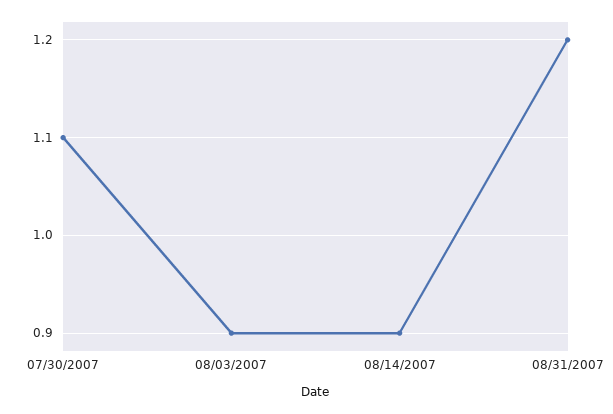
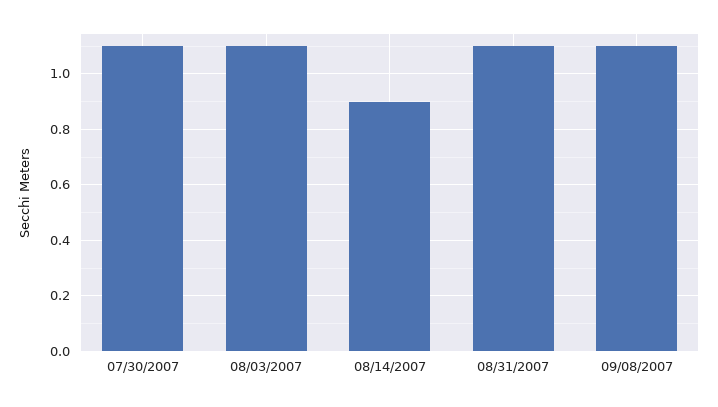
08/03/2007: 0.9 -> 1.1
08/31/2007: 1.2 -> 1.1
09/08/2007: none -> 1.1

